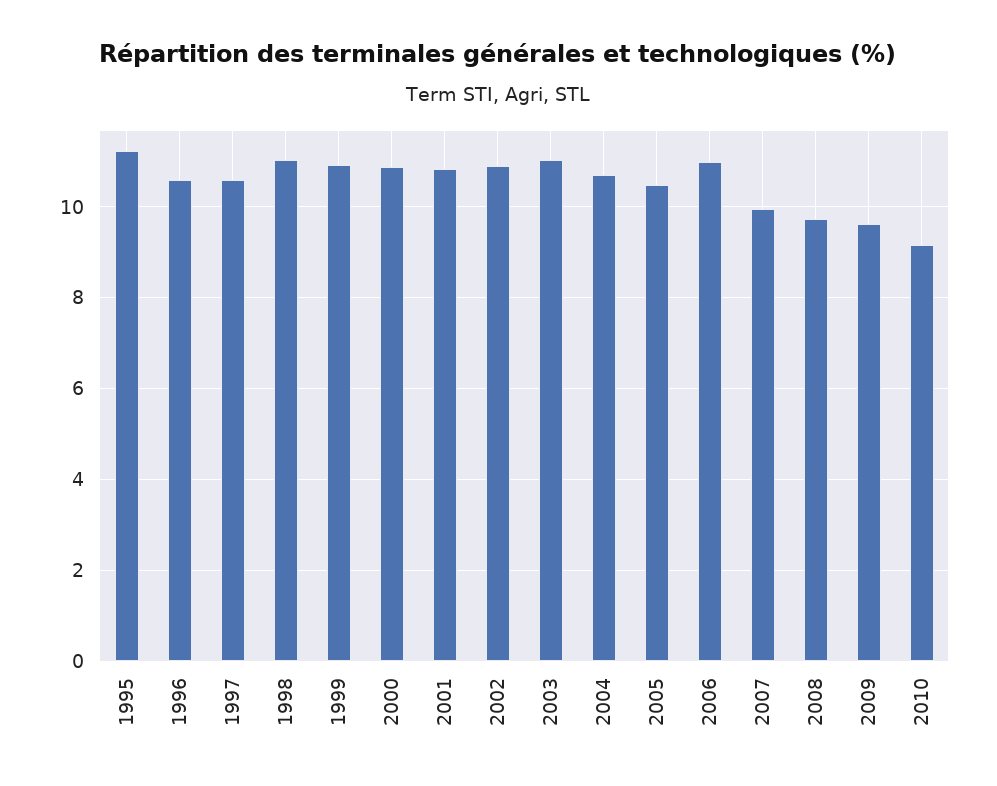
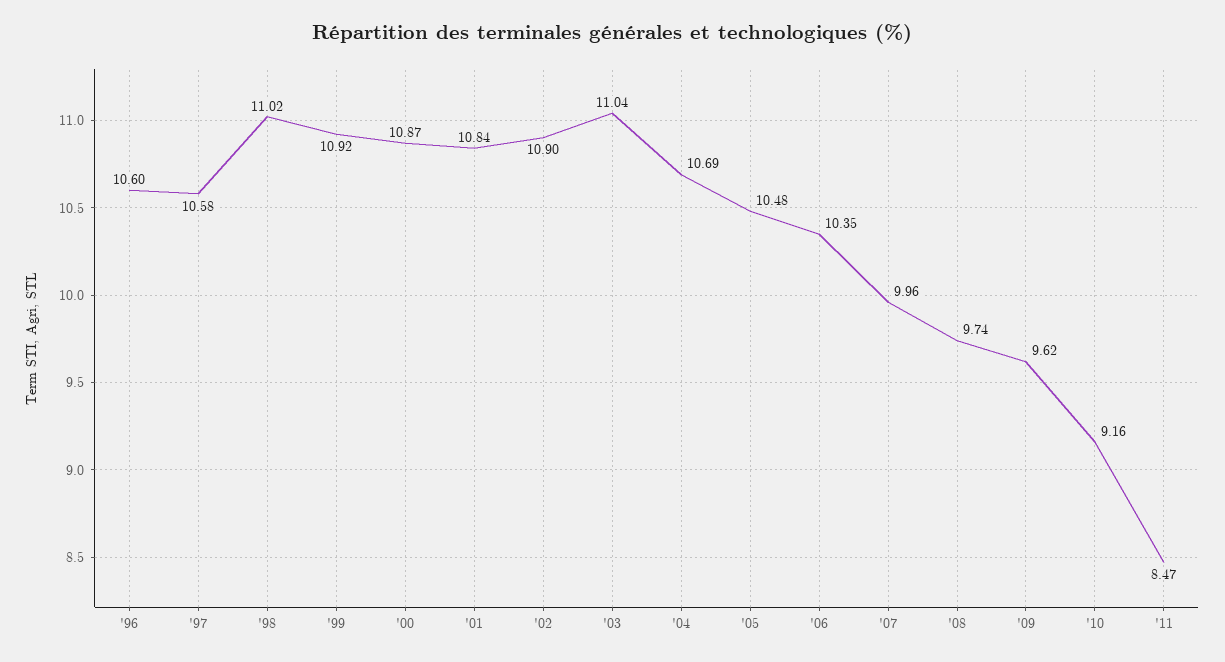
1995: 11.2 -> none
2006: 11 -> 10.35
'11: none -> 8.47

